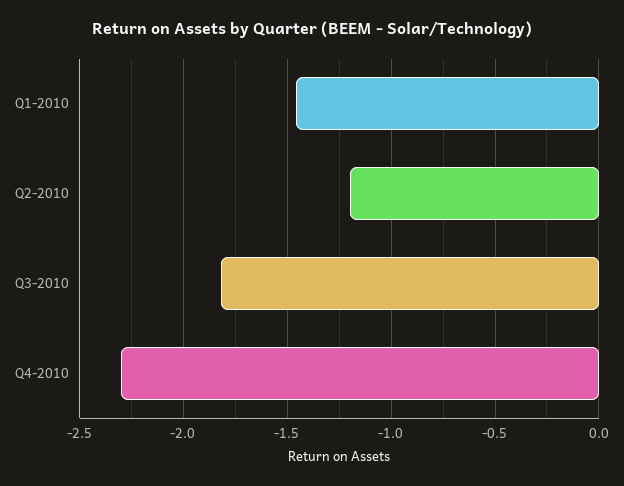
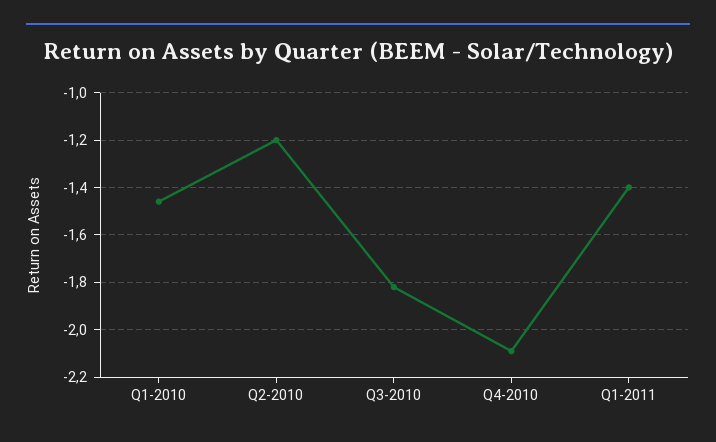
Q4-2010: -2.3 -> -2.1
Q1-2011: none -> -1.4

